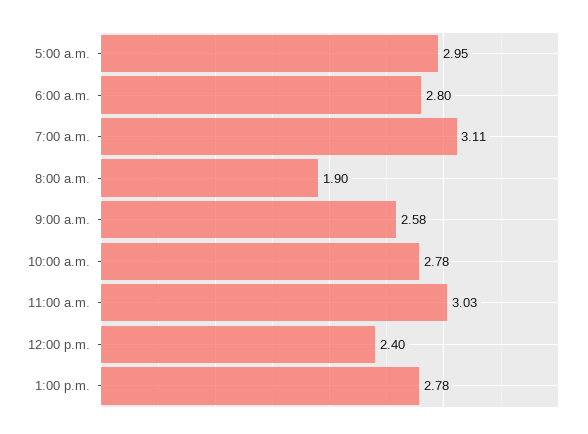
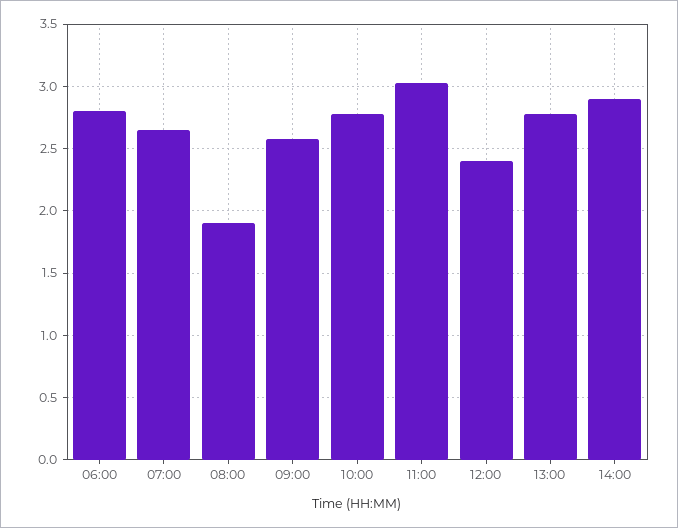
5:00 a.m.: 2.95 -> none
7:00 a.m.: 3.11 -> 2.65
14:00: none -> 2.9

